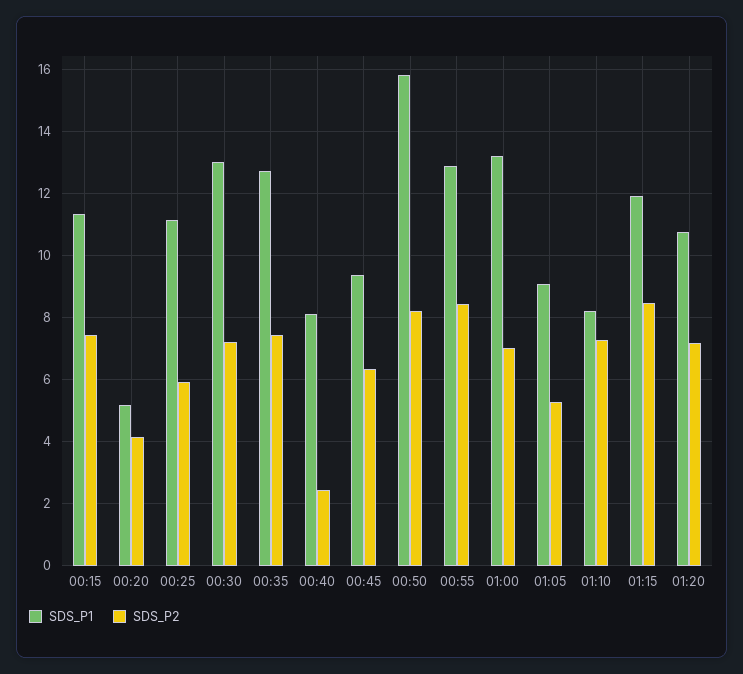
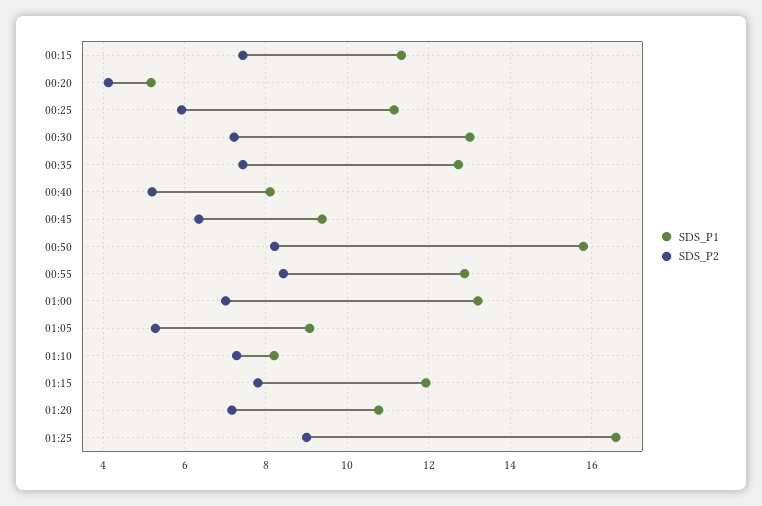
SDS_P2, 00:40: 2.4 -> 5.2
SDS_P2, 01:15: 8.4 -> 7.8
SDS_P1, 01:25: none -> 16.6
SDS_P2, 01:25: none -> 9

